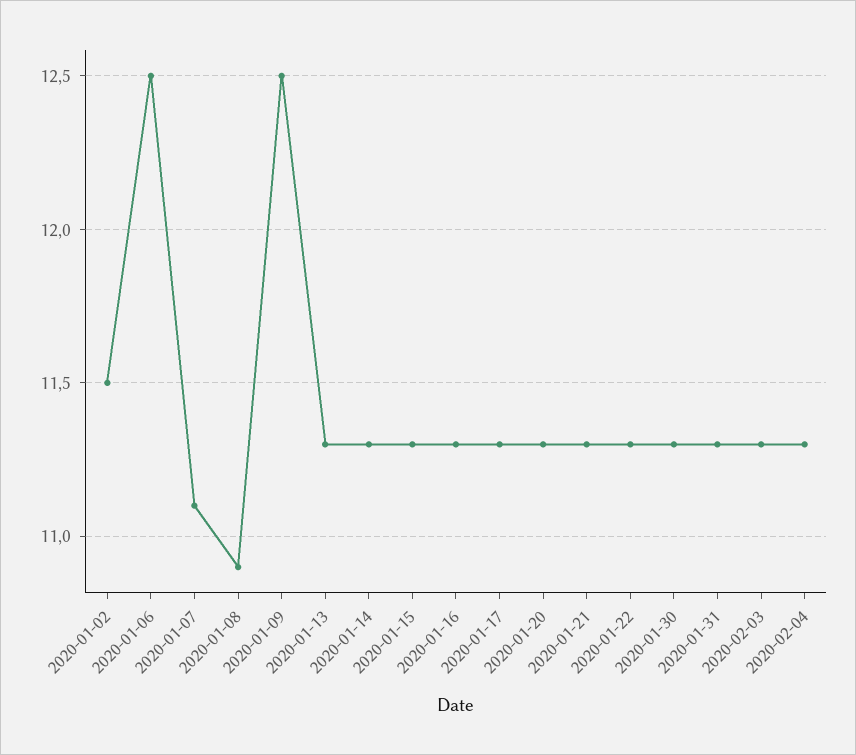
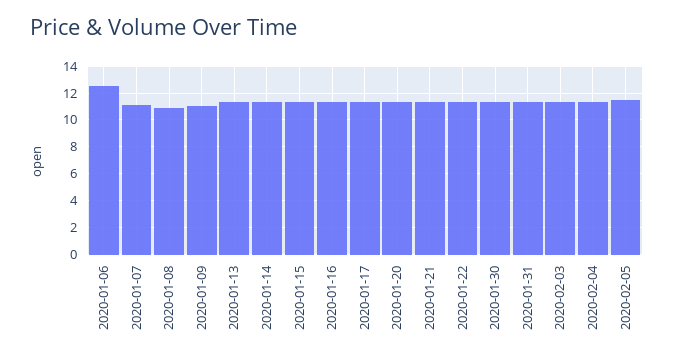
2020-01-02: 11.5 -> none
2020-01-09: 12.5 -> 11
2020-02-05: none -> 11.5

